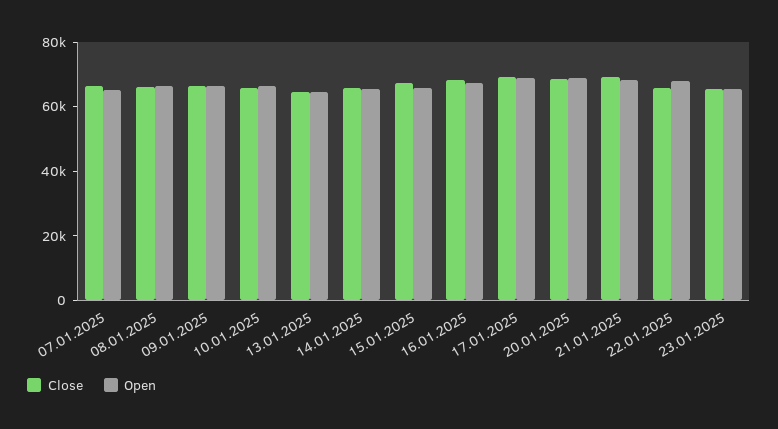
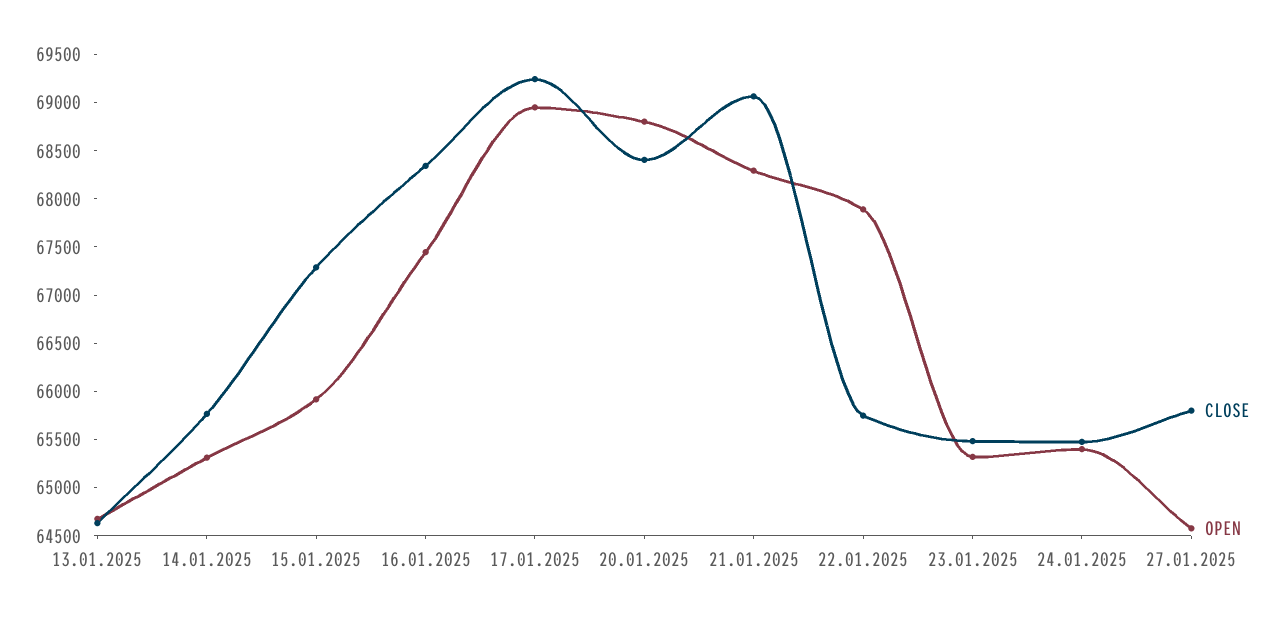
Close, 07.01.2025: 65000 -> none
Open, 07.01.2025: 65000 -> none
Close, 08.01.2025: 65000 -> none
Open, 08.01.2025: 65000 -> none
Close, 09.01.2025: 65000 -> none
Open, 09.01.2025: 65000 -> none
Close, 10.01.2025: 65000 -> none
Open, 10.01.2025: 65000 -> none
Close, 24.01.2025: none -> 65500
Open, 24.01.2025: none -> 65400
Close, 27.01.2025: none -> 65800
Open, 27.01.2025: none -> 64600

